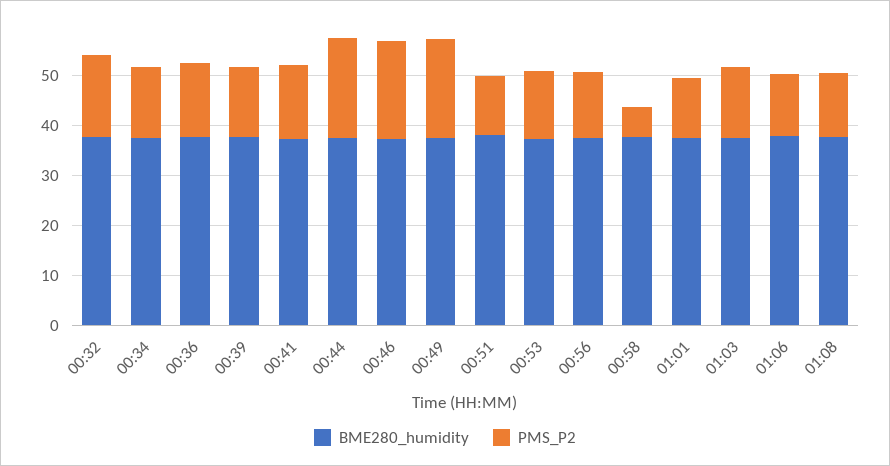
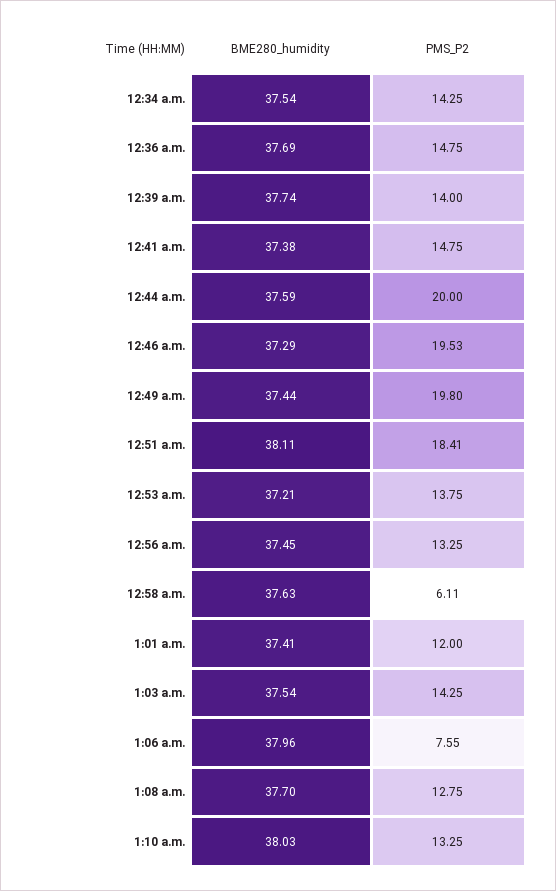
BME280_humidity, 00:32: 38 -> none
PMS_P2, 00:32: 16 -> none
PMS_P2, 00:51: 12 -> 18.41
PMS_P2, 01:06: 12 -> 7.55
BME280_humidity, 1:10 a.m.: none -> 38.03
PMS_P2, 1:10 a.m.: none -> 13.25

